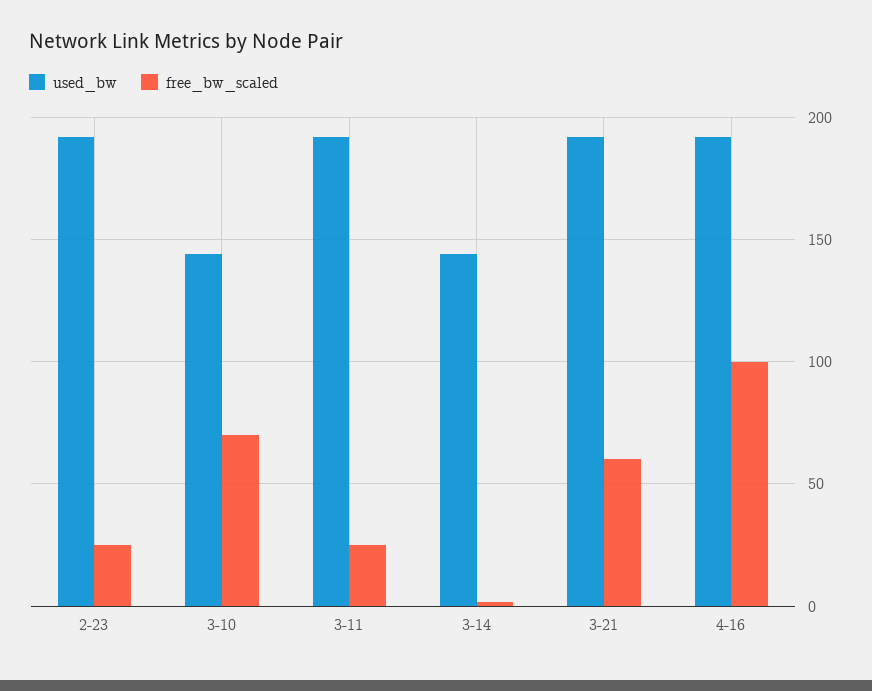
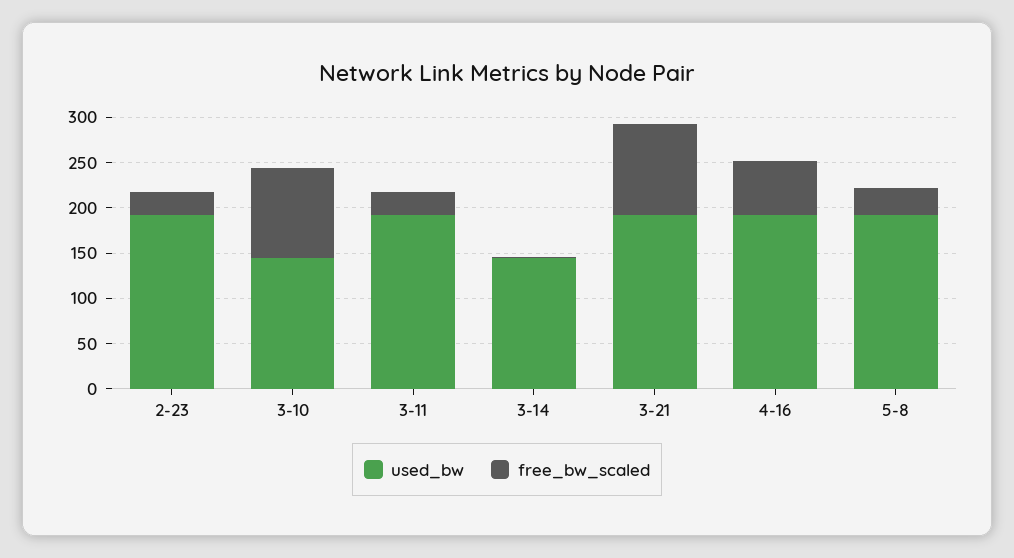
free_bw_scaled, 3-10: 70 -> 100
free_bw_scaled, 3-21: 60 -> 100
free_bw_scaled, 4-16: 100 -> 60
used_bw, 5-8: none -> 190
free_bw_scaled, 5-8: none -> 30

